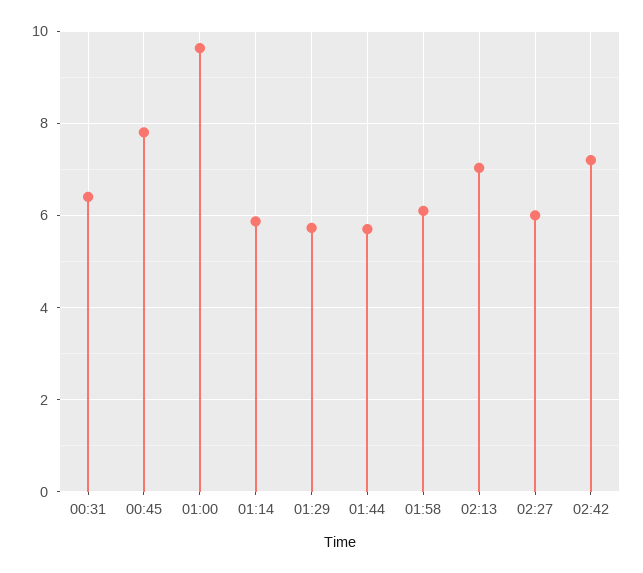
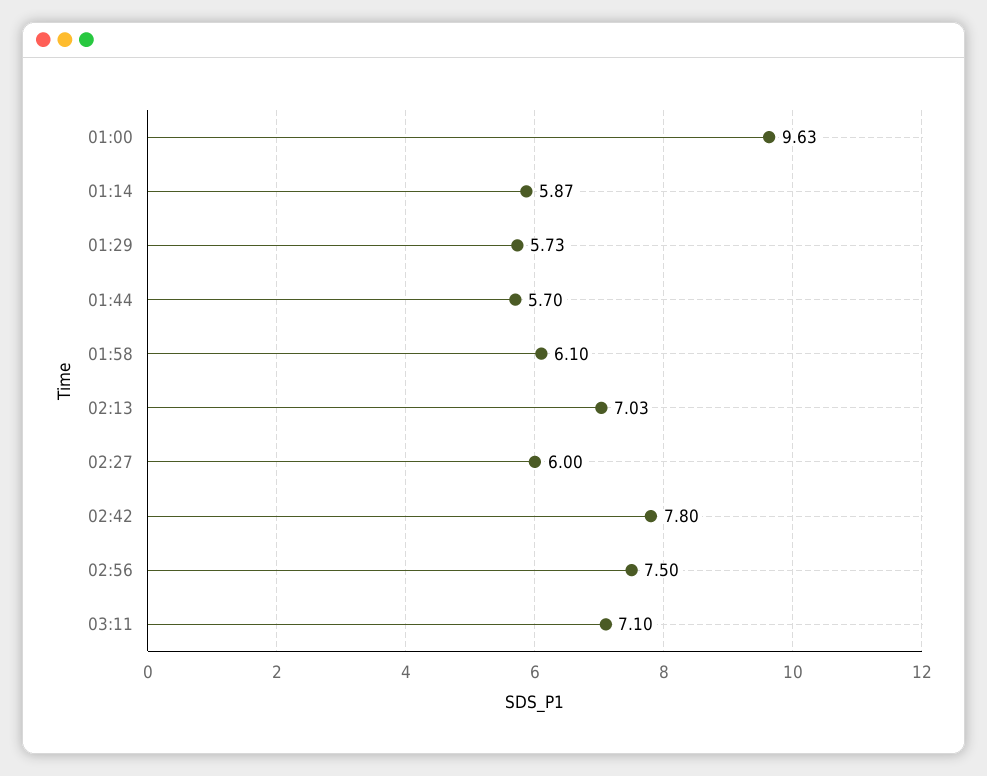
00:31: 6.4 -> none
00:45: 7.8 -> none
02:42: 7.2 -> 7.8
02:56: none -> 7.5
03:11: none -> 7.1

